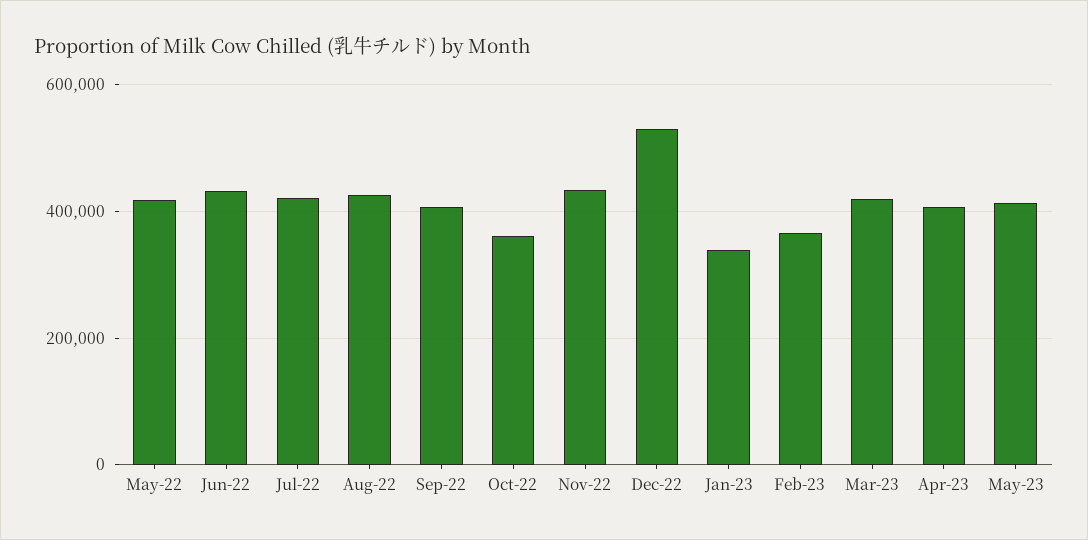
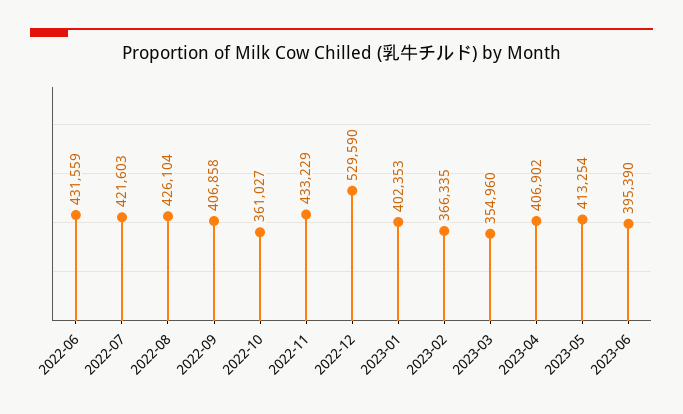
May-22: 420000 -> none
Jan-23: 340000 -> 402353
Mar-23: 420000 -> 354960
2023-06: none -> 395390

